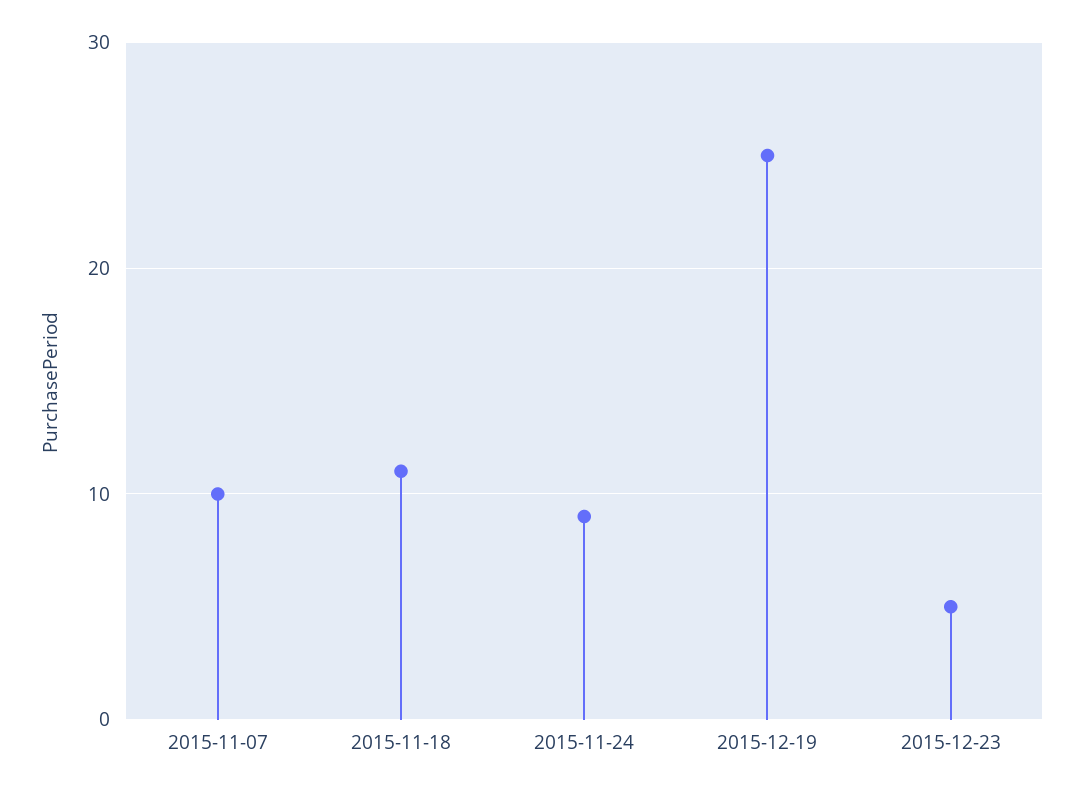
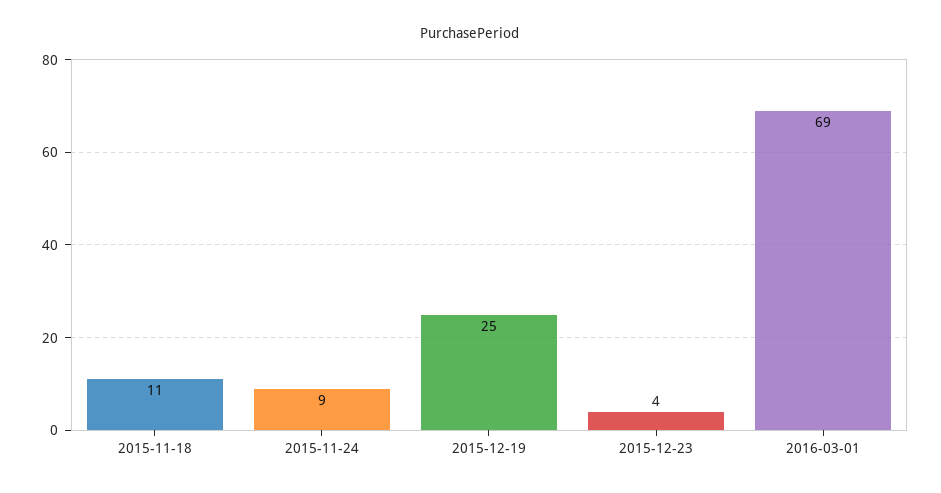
2015-11-07: 10 -> none
2015-12-23: 5 -> 4
2016-03-01: none -> 69

